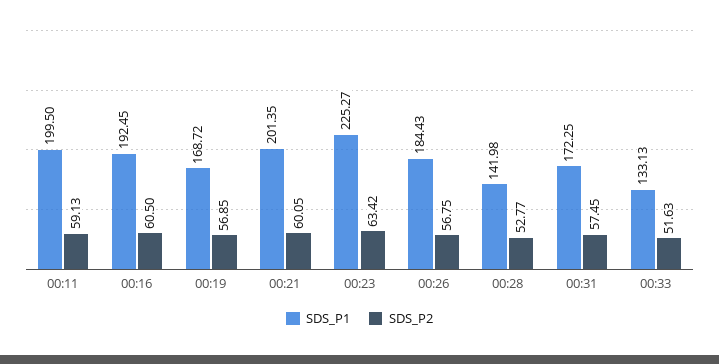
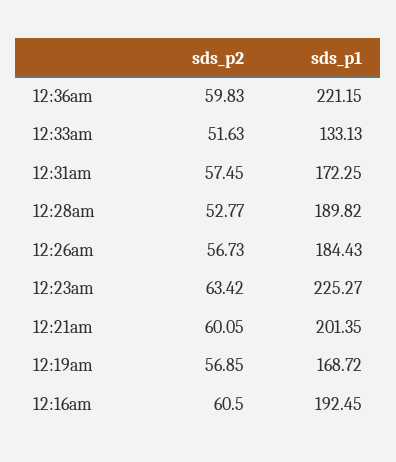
SDS_P1, 00:11: 199.5 -> none
SDS_P2, 00:11: 59.13 -> none
SDS_P2, 00:26: 56.75 -> 56.73
SDS_P1, 00:28: 141.98 -> 189.82
SDS_P2, 12:36am: none -> 59.83
SDS_P1, 12:36am: none -> 221.15

